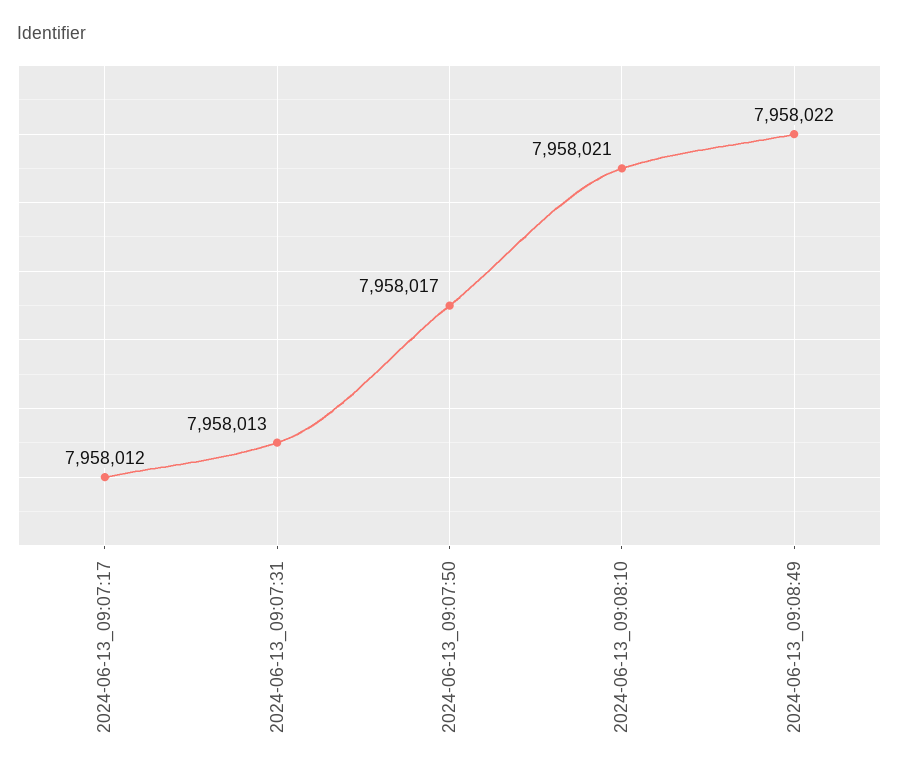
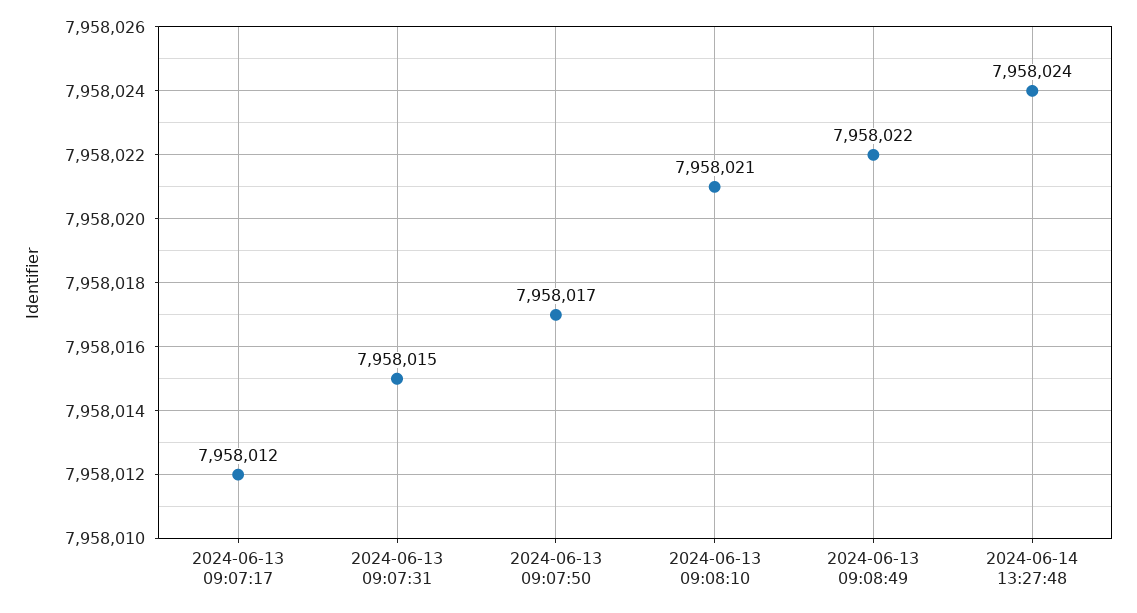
2024-06-13_09:07:31: 7958013 -> 7958015
2024-06-14 13:27:48: none -> 7958024

